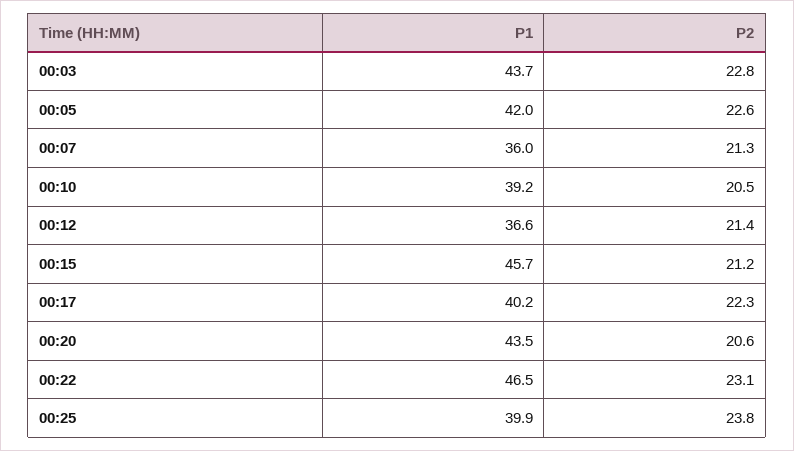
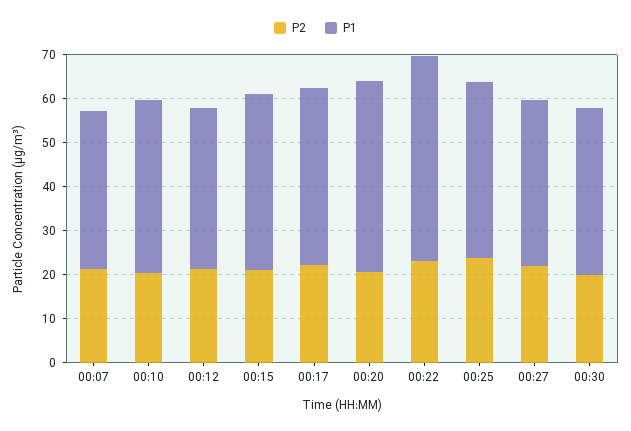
P1, 00:03: 43.7 -> none
P2, 00:03: 22.8 -> none
P1, 00:05: 42 -> none
P2, 00:05: 22.6 -> none
P1, 00:15: 45.7 -> 40
P2, 00:27: none -> 22
P1, 00:27: none -> 38
P2, 00:30: none -> 20
P1, 00:30: none -> 38

